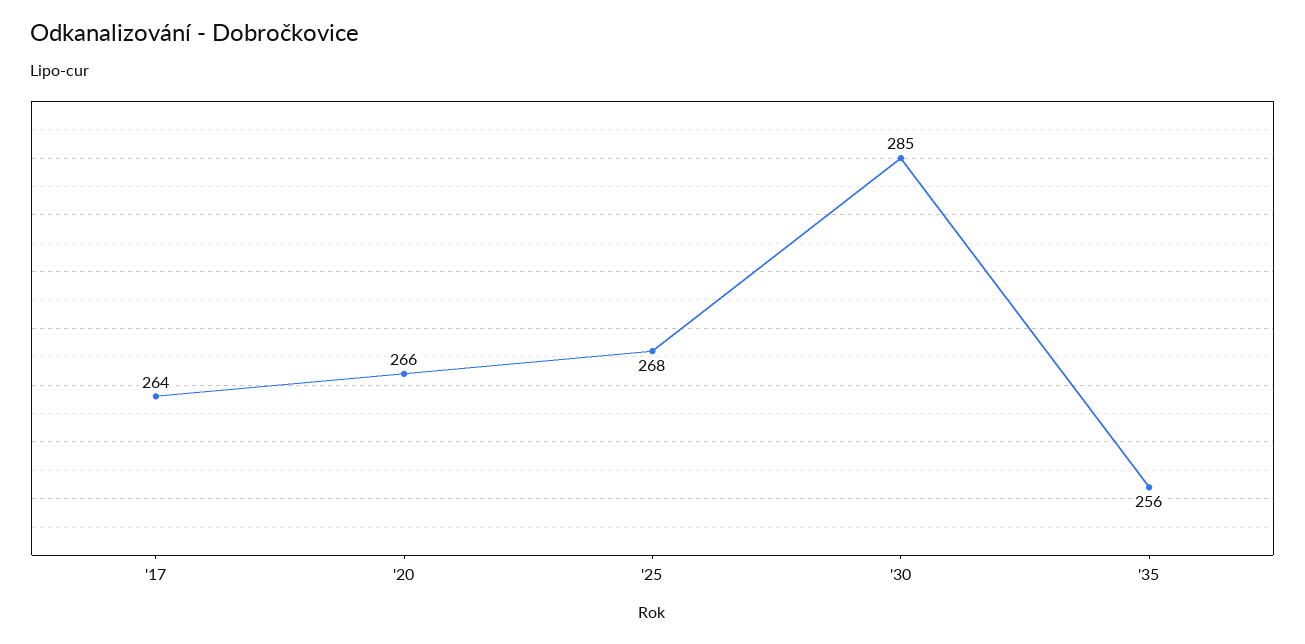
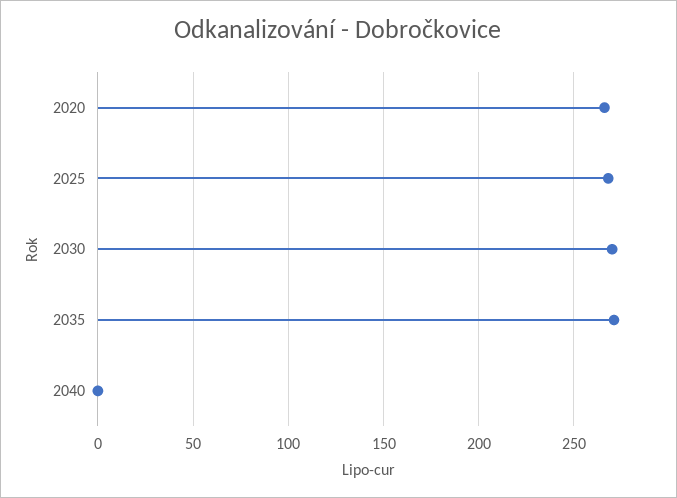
'17: 264 -> none
'30: 285 -> 270
'35: 256 -> 270
2040: none -> 0

